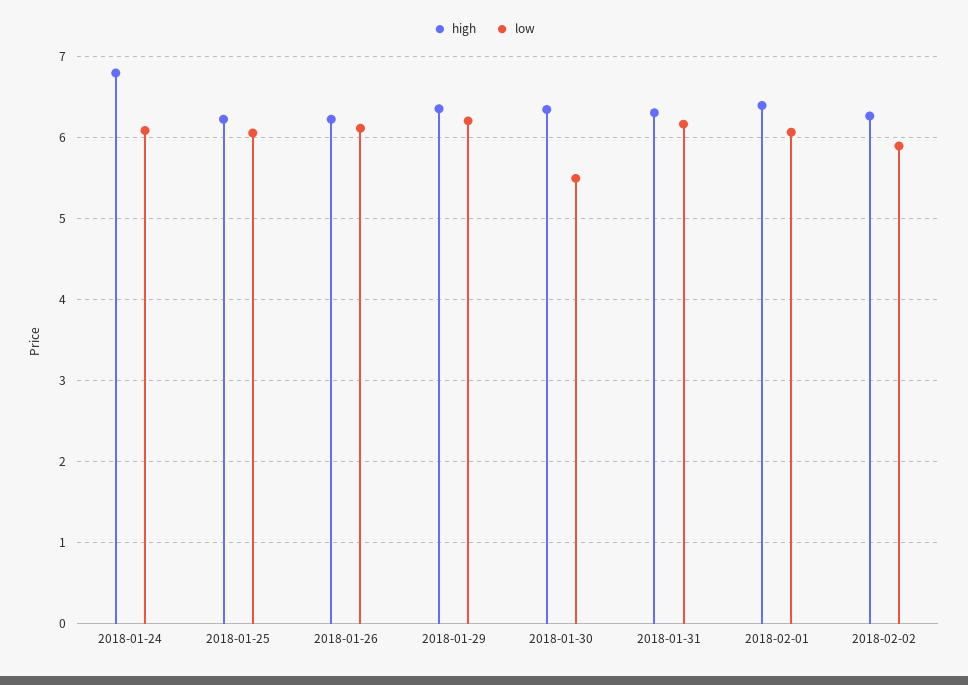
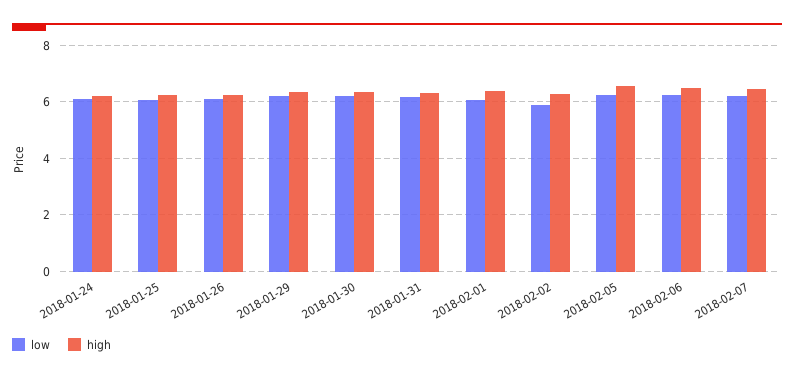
high, 2018-01-24: 6.8 -> 6.25
low, 2018-01-30: 5.5 -> 6.25
low, 2018-02-05: none -> 6.25
high, 2018-02-05: none -> 6.5
low, 2018-02-06: none -> 6.25
high, 2018-02-06: none -> 6.5
low, 2018-02-07: none -> 6.25
high, 2018-02-07: none -> 6.5

